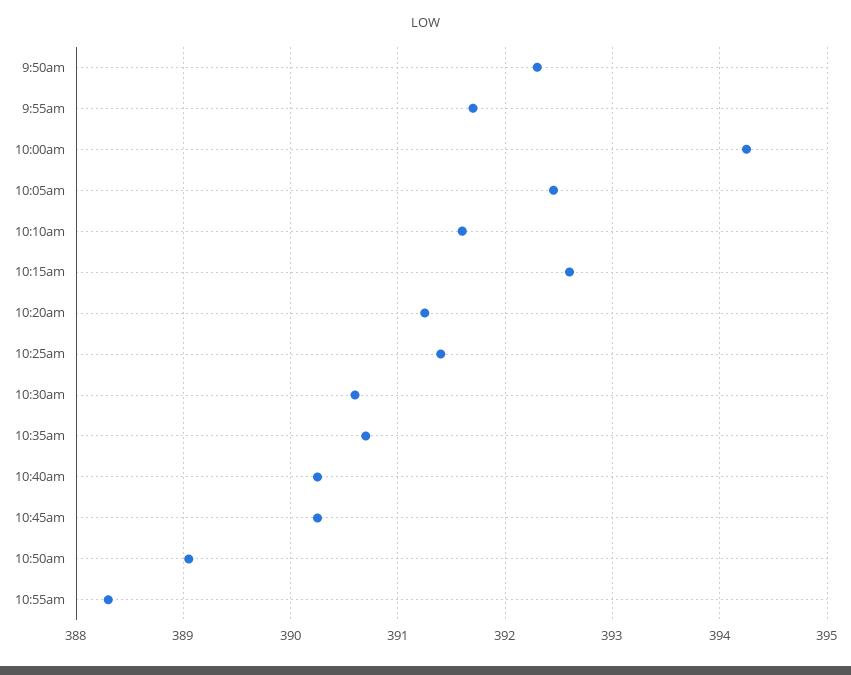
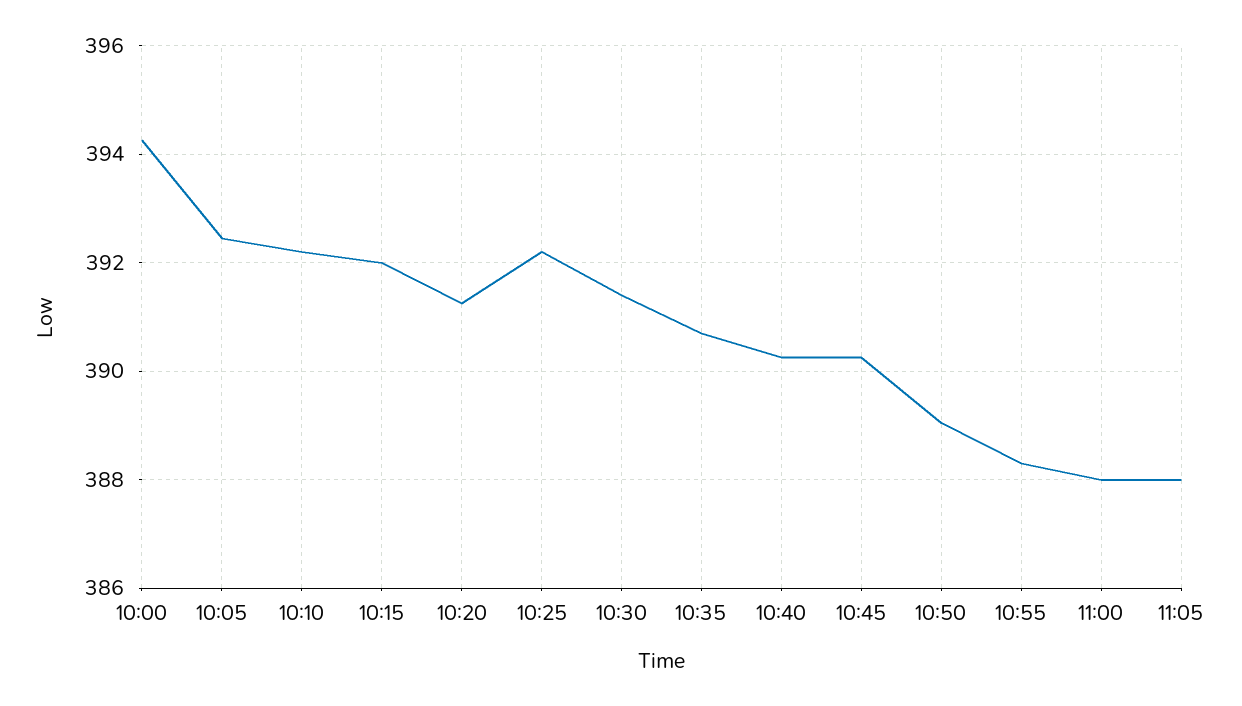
9:50am: 392.3 -> none
9:55am: 391.7 -> none
10:10am: 391.6 -> 392.2
10:15am: 392.6 -> 392
10:25am: 391.4 -> 392.2
10:30am: 390.6 -> 391.4
11:00: none -> 388
11:05: none -> 388

